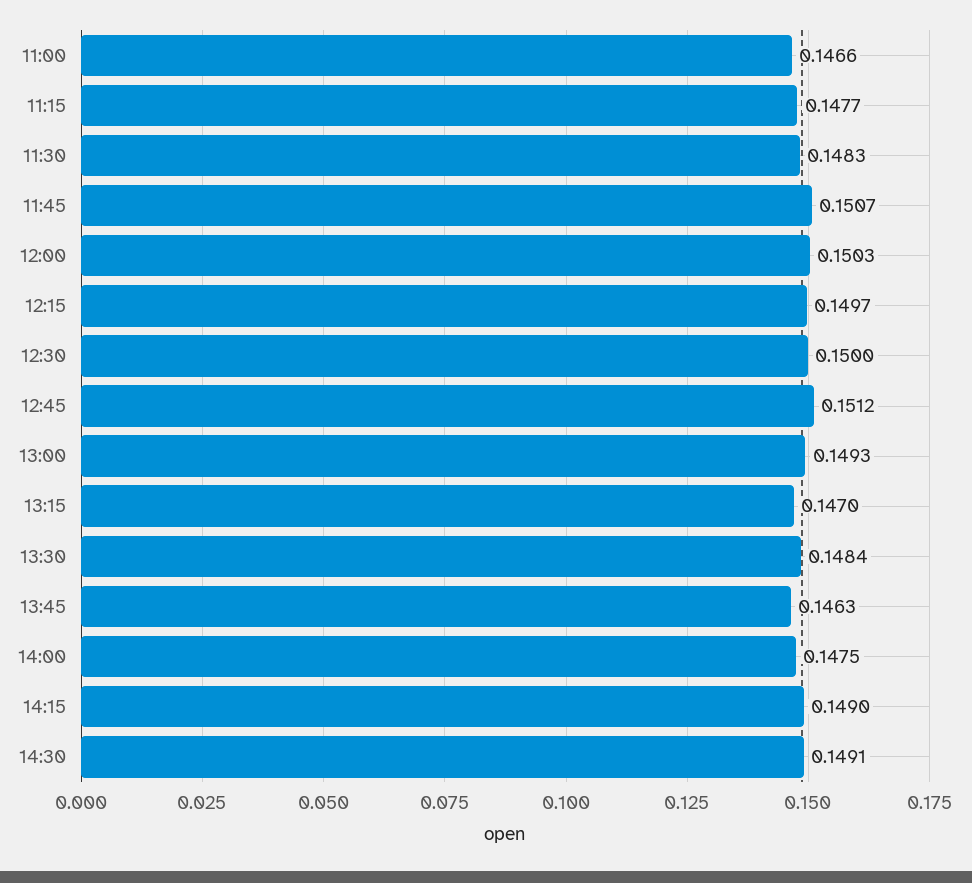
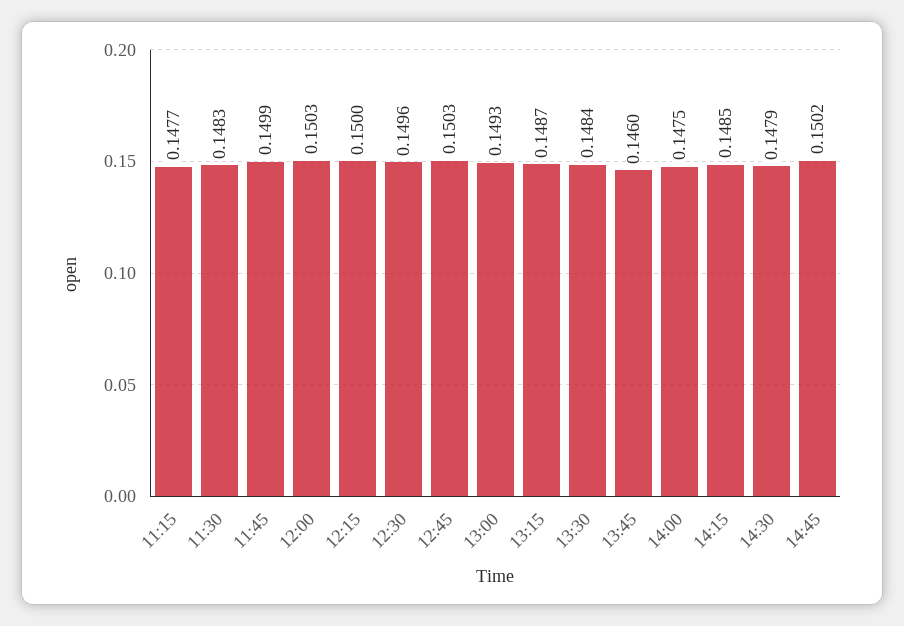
11:00: 0.1466 -> none
11:45: 0.1507 -> 0.1499
12:15: 0.1497 -> 0.15
12:30: 0.15 -> 0.1496
12:45: 0.1512 -> 0.1503
13:15: 0.147 -> 0.1487
13:45: 0.1463 -> 0.146
14:15: 0.149 -> 0.1485
14:30: 0.1491 -> 0.1479
14:45: none -> 0.1502

